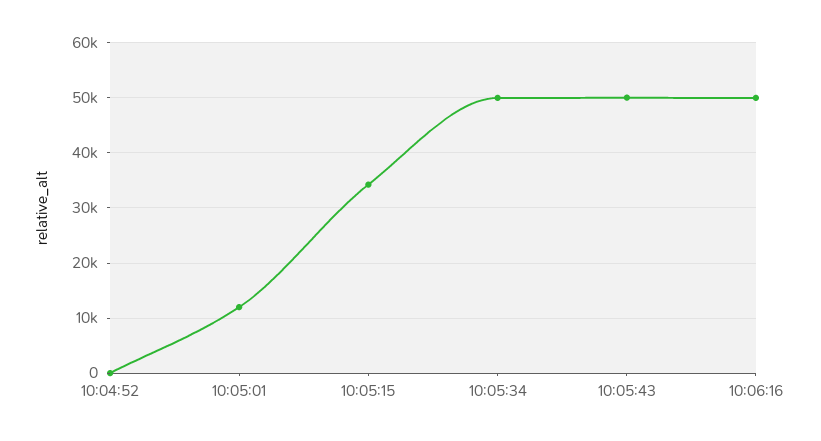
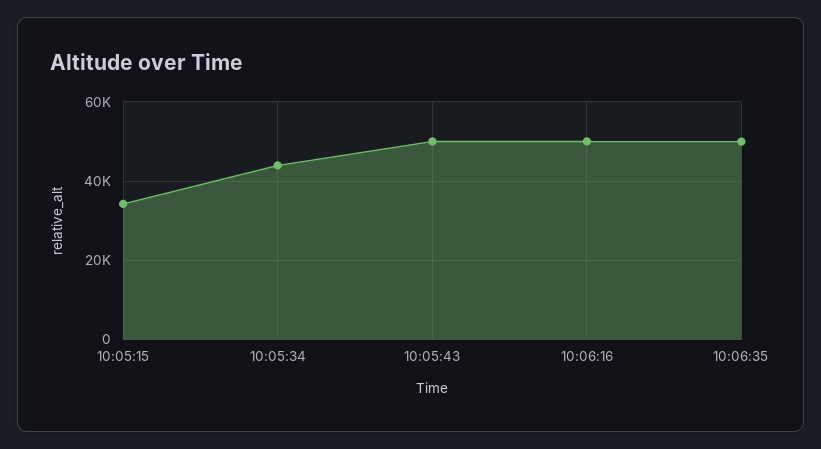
10:04:52: 0 -> none
10:05:01: 12000 -> none
10:05:34: 50000 -> 44000
10:06:35: none -> 50000

